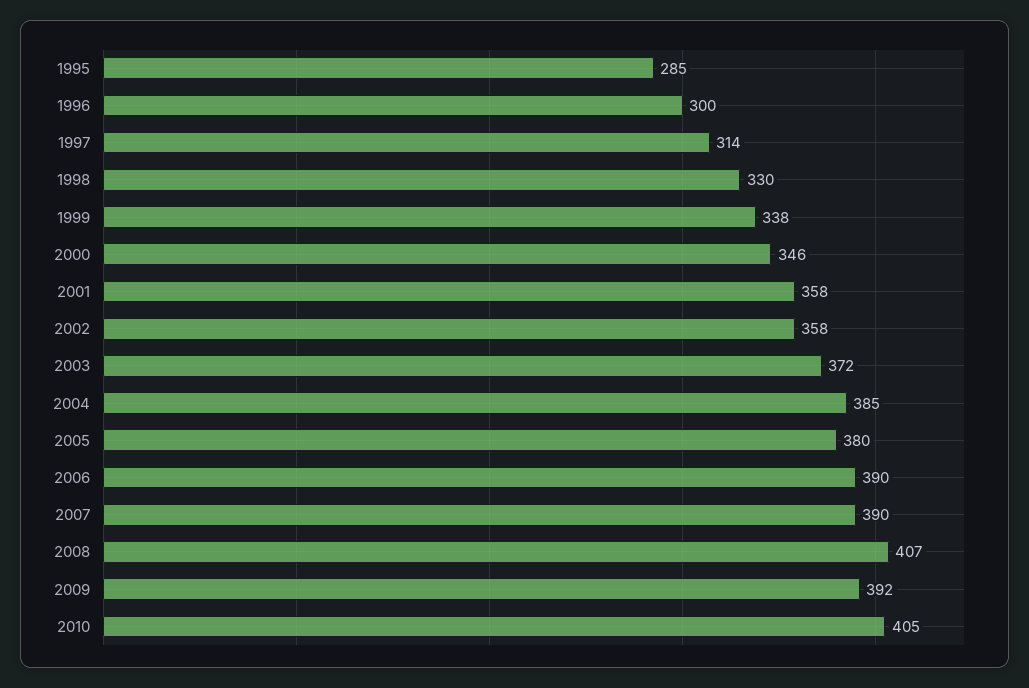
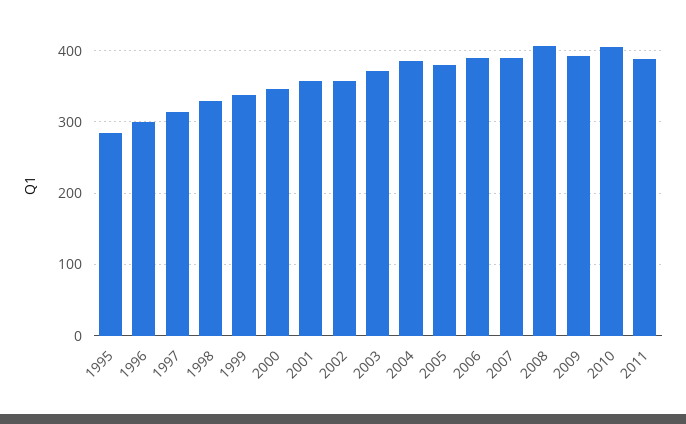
2011: none -> 390

